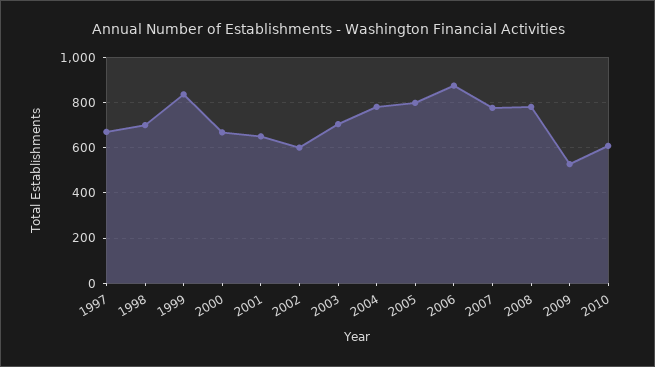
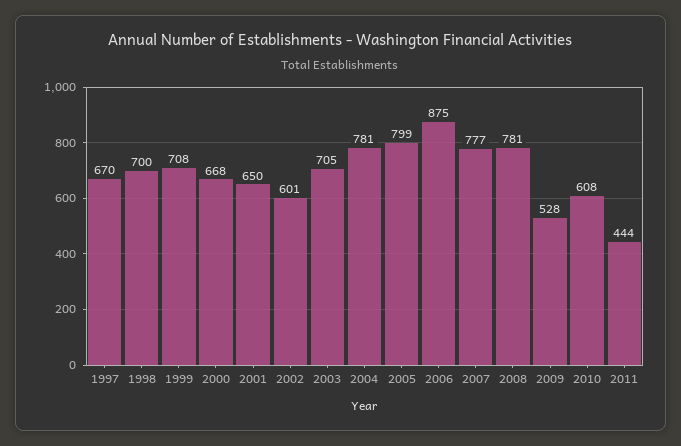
1999: 850 -> 708
2011: none -> 444

